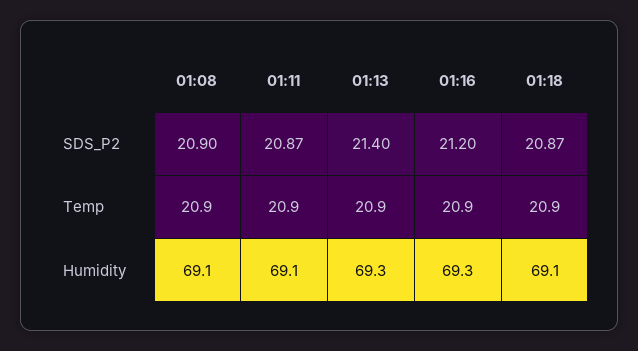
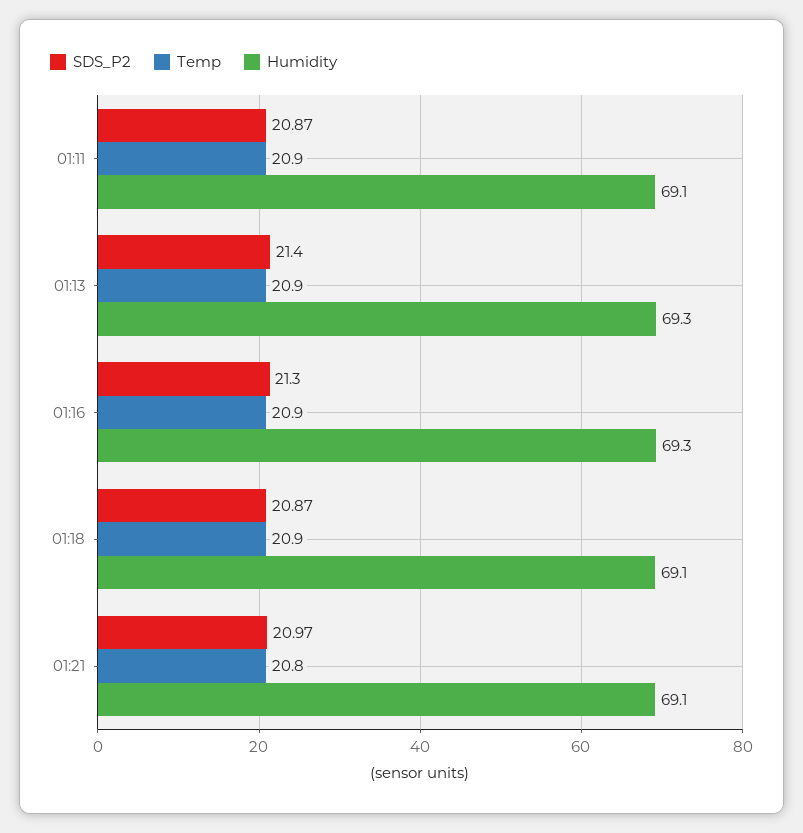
SDS_P2, 01:08: 20.9 -> none
SDS_P2, 01:16: 21.2 -> 21.3
Temp, 01:08: 20.9 -> none
Humidity, 01:08: 69.1 -> none
SDS_P2, 01:21: none -> 20.97
Temp, 01:21: none -> 20.8
Humidity, 01:21: none -> 69.1

